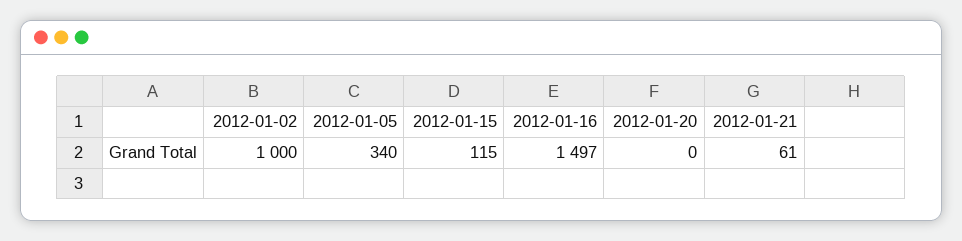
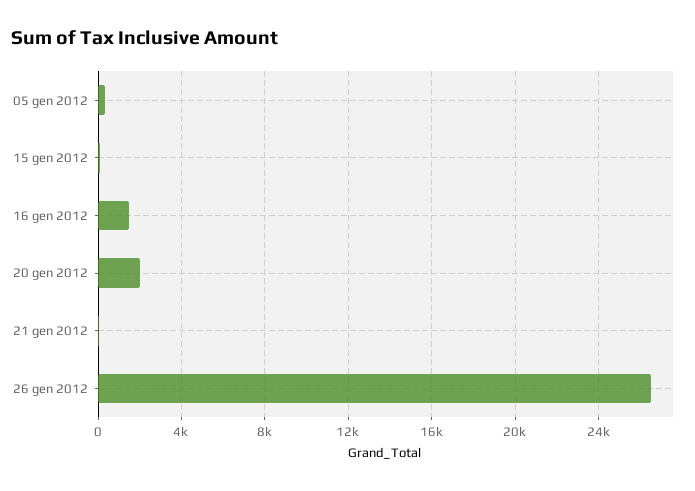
2012-01-02: 1000 -> none
2012-01-20: 0 -> 2000
26 gen 2012: none -> 26500

